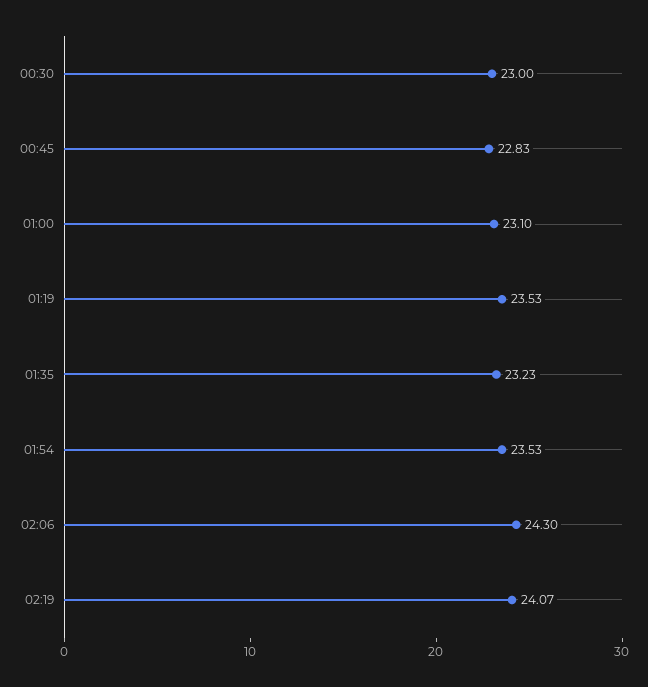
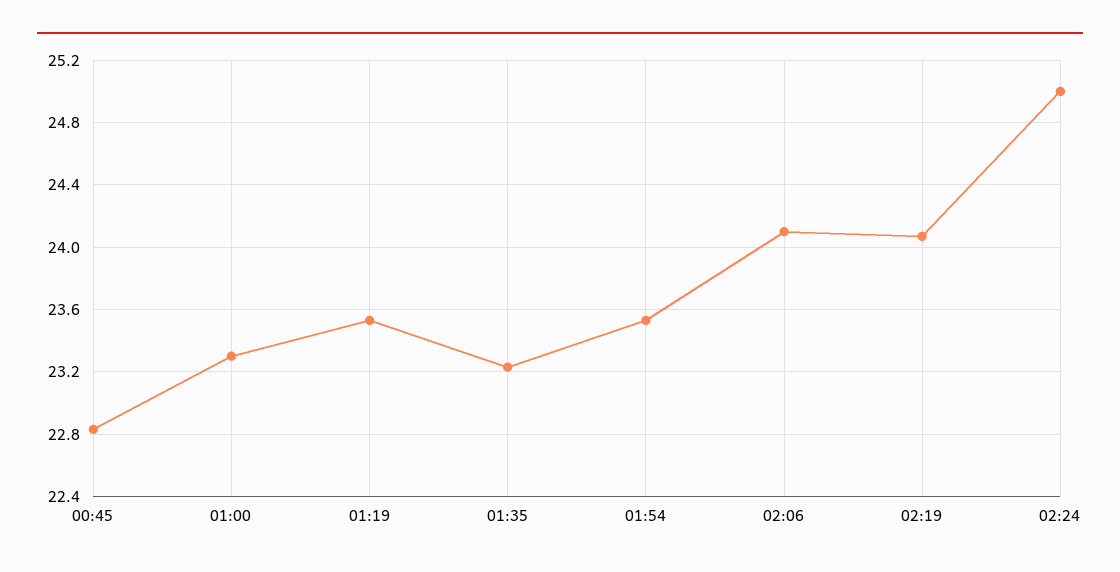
00:30: 23 -> none
01:00: 23.1 -> 23.3
02:06: 24.3 -> 24.1
02:24: none -> 25

